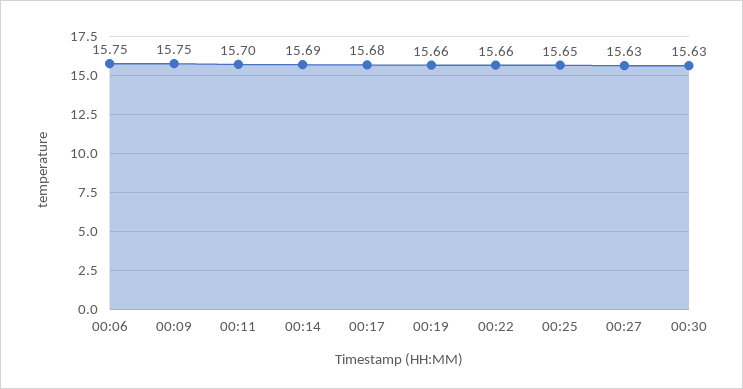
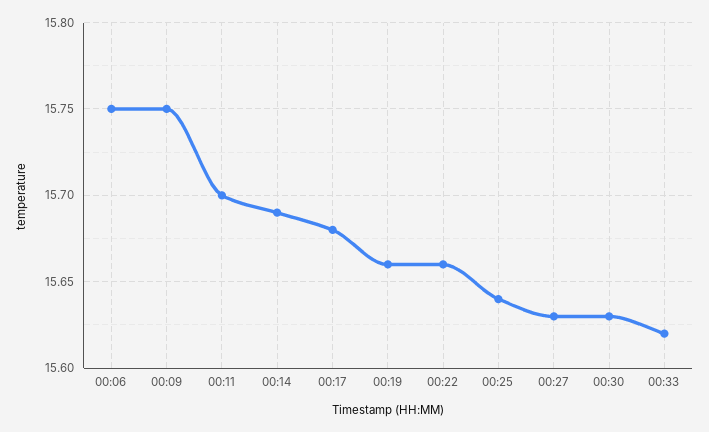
00:25: 15.65 -> 15.64
00:33: none -> 15.62

